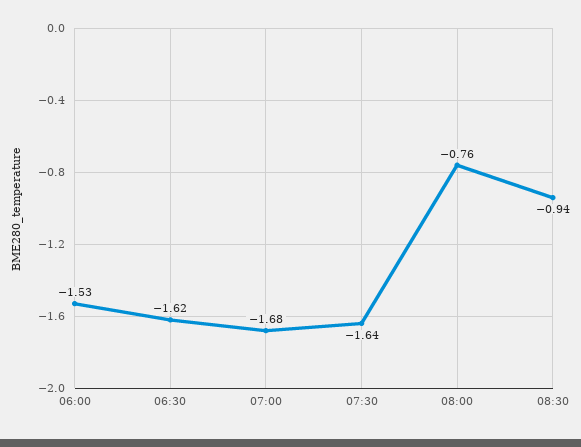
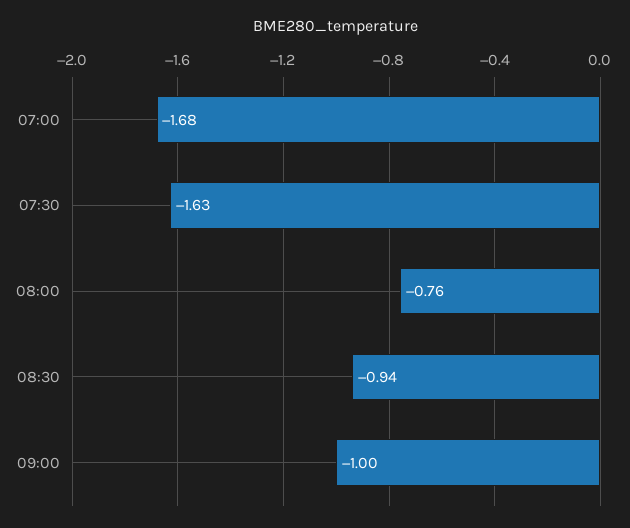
06:00: -1.53 -> none
06:30: -1.62 -> none
07:30: -1.64 -> -1.63
09:00: none -> -1

